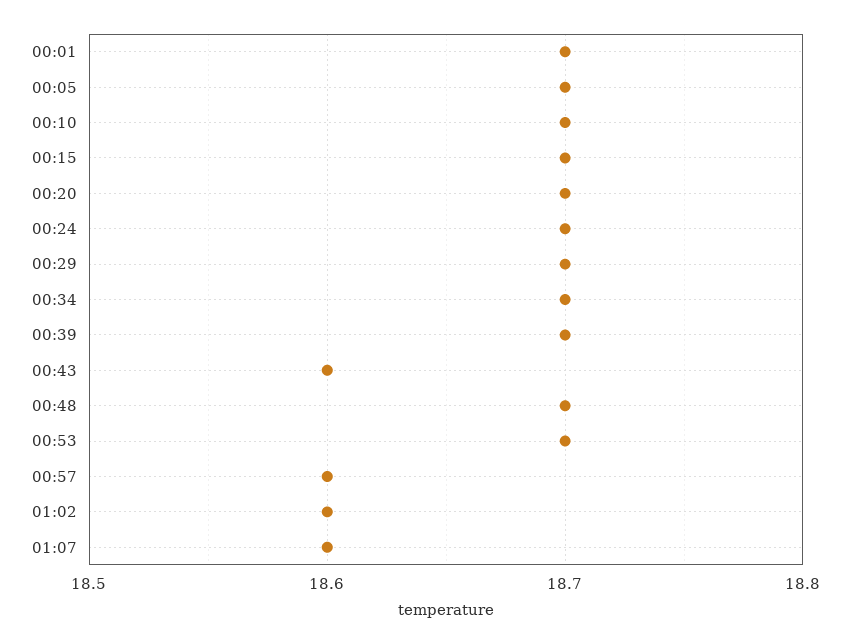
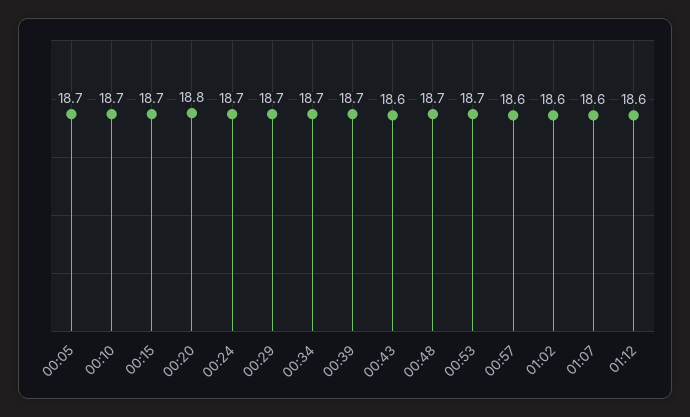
00:01: 18.7 -> none
00:20: 18.7 -> 18.8
01:12: none -> 18.6

